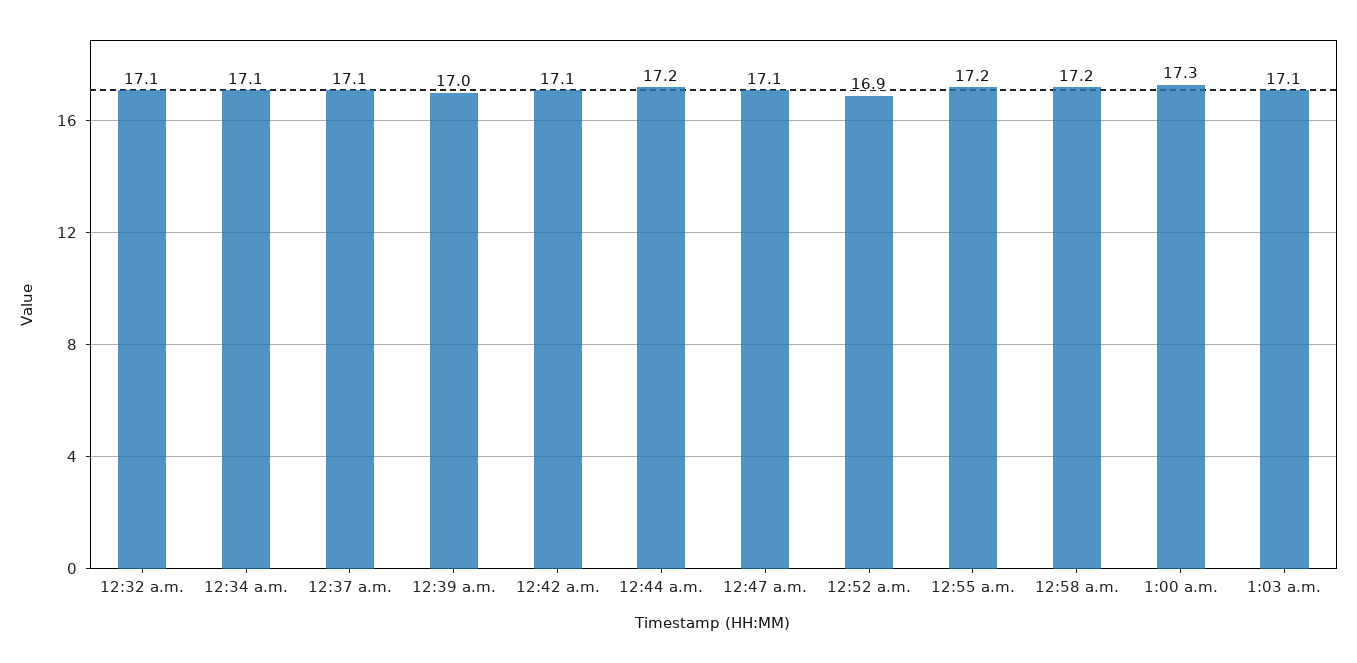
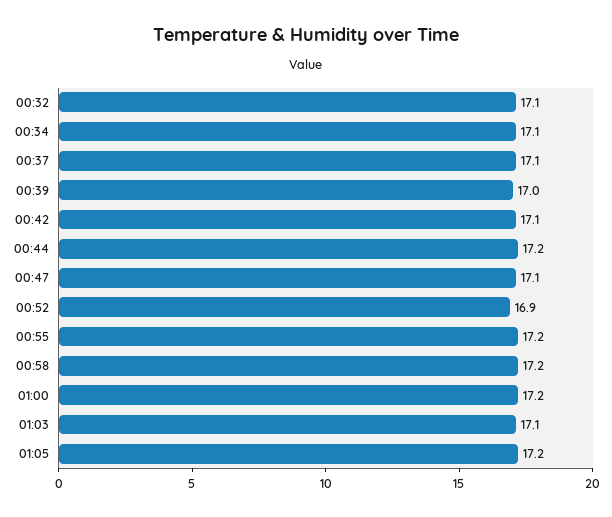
1:00 a.m.: 17.3 -> 17.2
01:05: none -> 17.2

